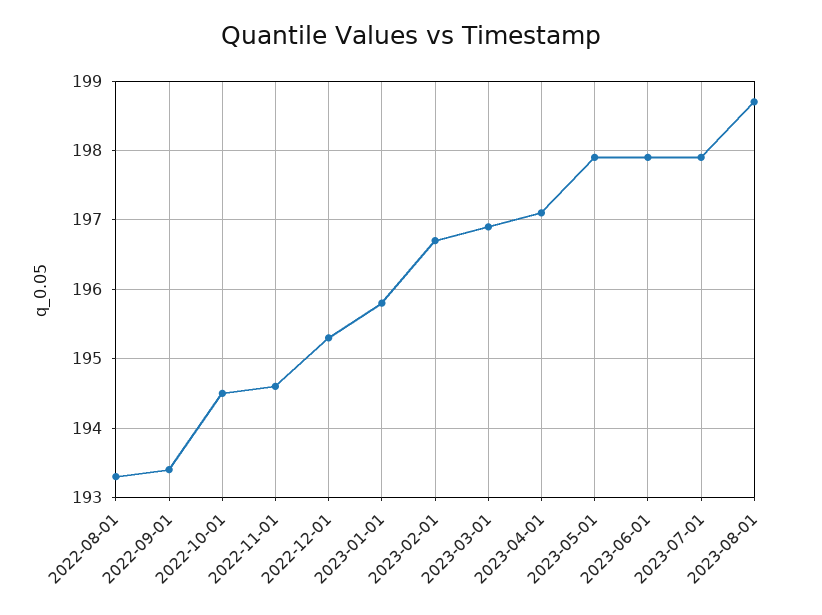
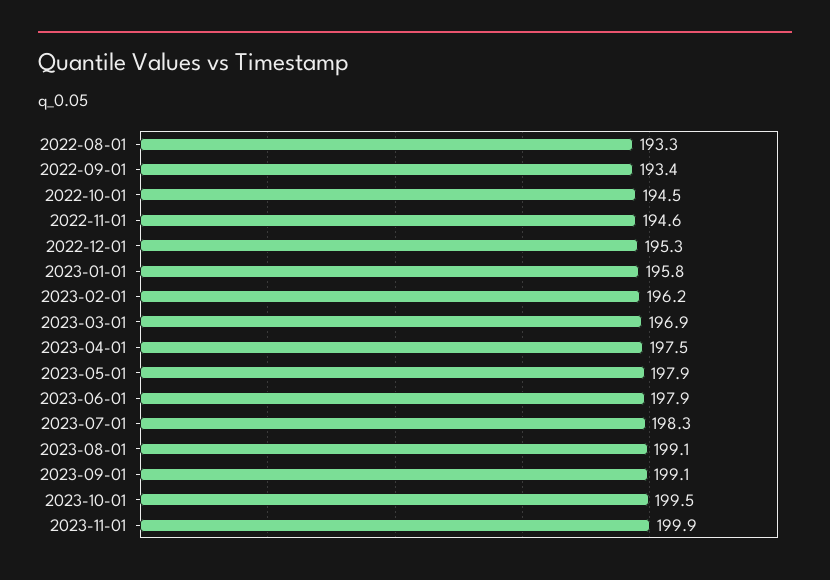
2023-02-01: 196.7 -> 196.2
2023-04-01: 197.1 -> 197.5
2023-07-01: 197.9 -> 198.3
2023-08-01: 198.7 -> 199.1
2023-09-01: none -> 199.1
2023-10-01: none -> 199.5
2023-11-01: none -> 199.9

